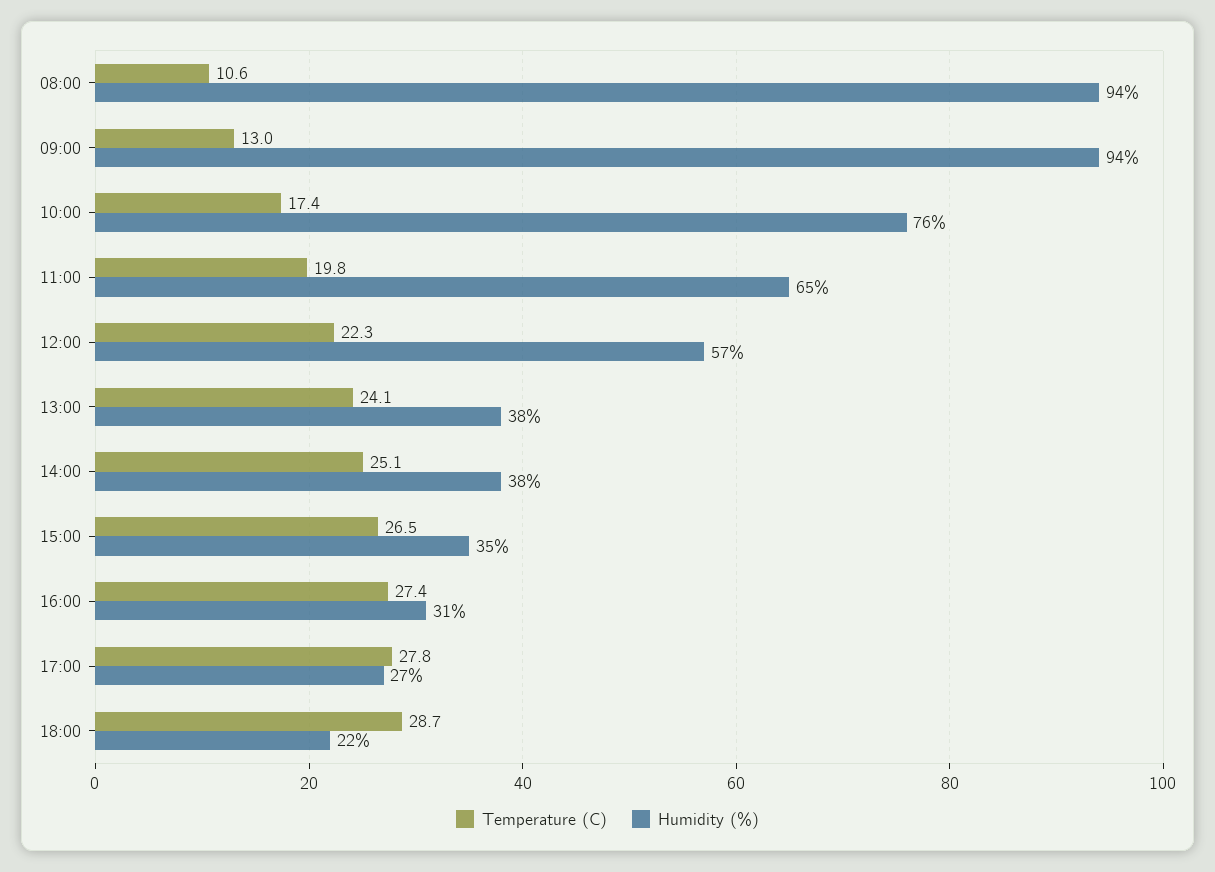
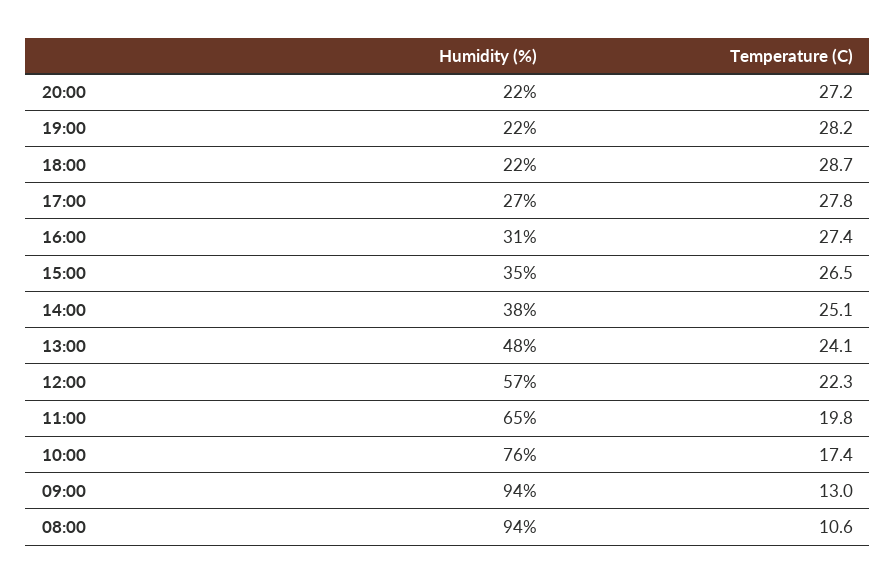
Humidity (%), 13:00: 38 -> 48
Humidity (%), 20:00: none -> 22
Temperature (C), 20:00: none -> 27.2
Humidity (%), 19:00: none -> 22
Temperature (C), 19:00: none -> 28.2

